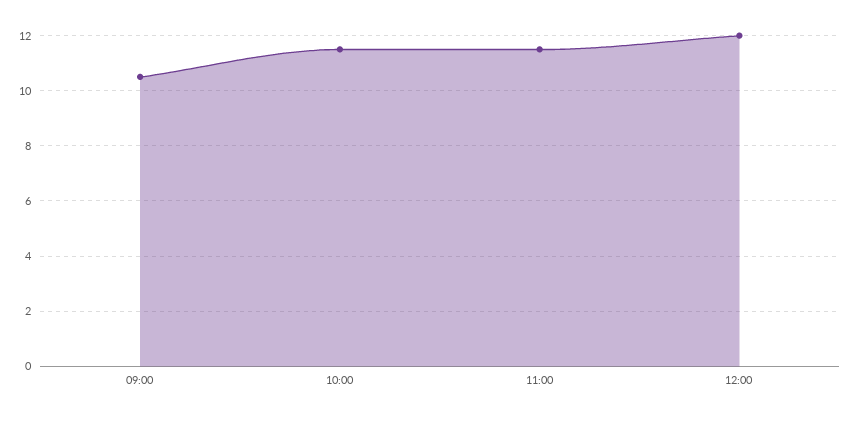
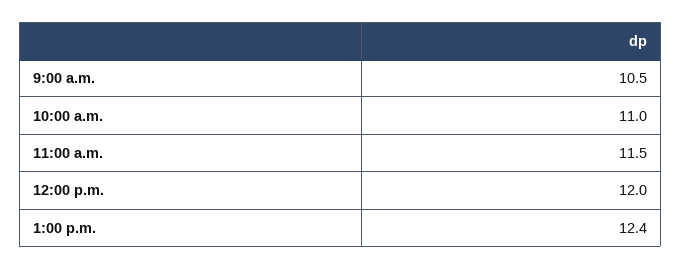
10:00: 11.5 -> 11
1:00 p.m.: none -> 12.4

